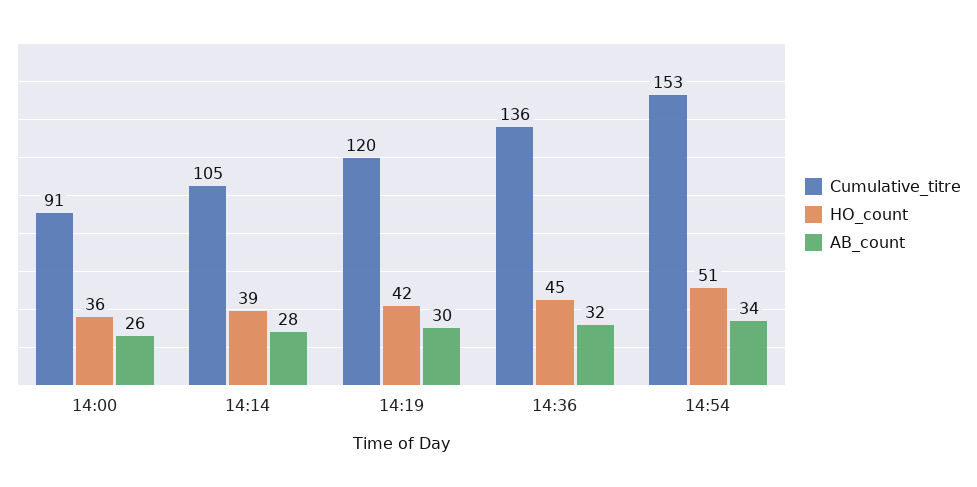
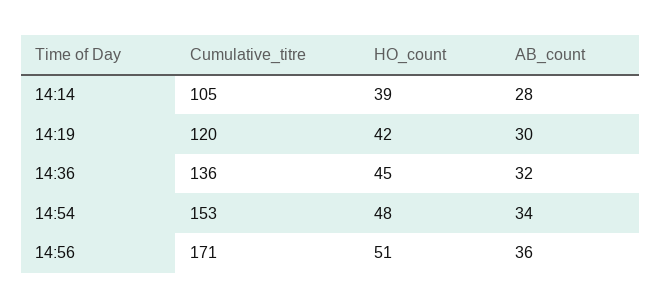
Cumulative_titre, 14:00: 91 -> none
HO_count, 14:00: 36 -> none
AB_count, 14:00: 26 -> none
HO_count, 14:54: 51 -> 48
Cumulative_titre, 14:56: none -> 171
HO_count, 14:56: none -> 51
AB_count, 14:56: none -> 36

